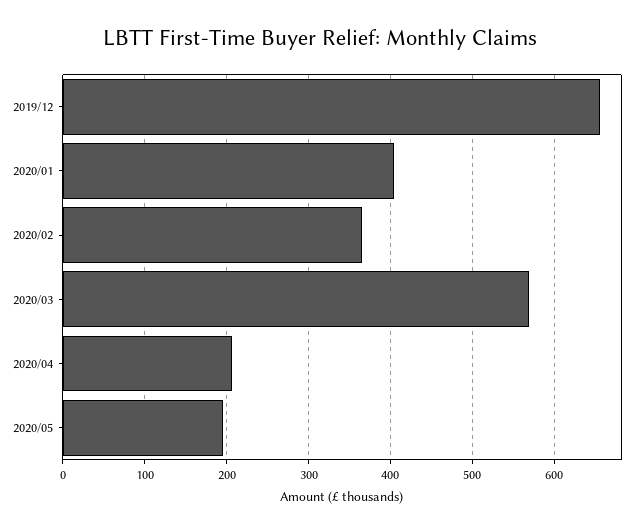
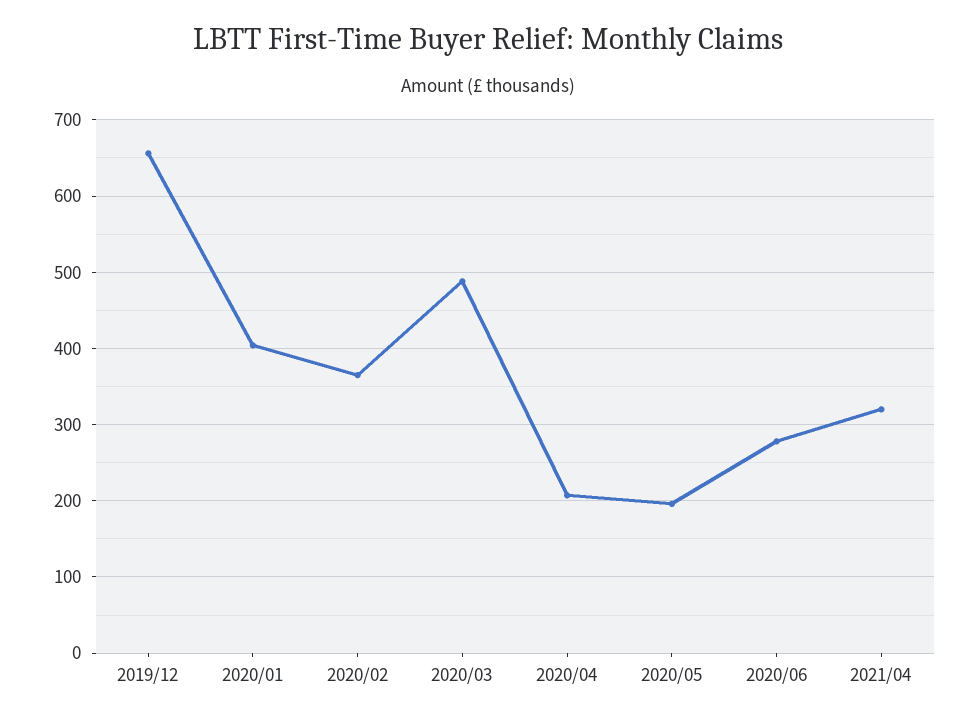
2020/03: 570 -> 490
2020/06: none -> 280
2021/04: none -> 320

